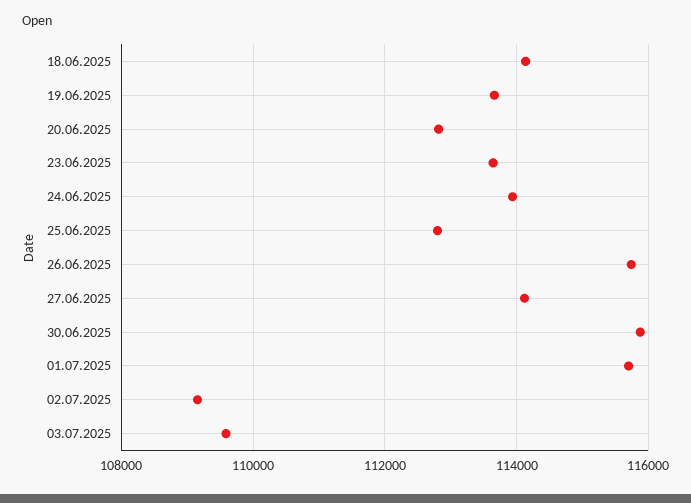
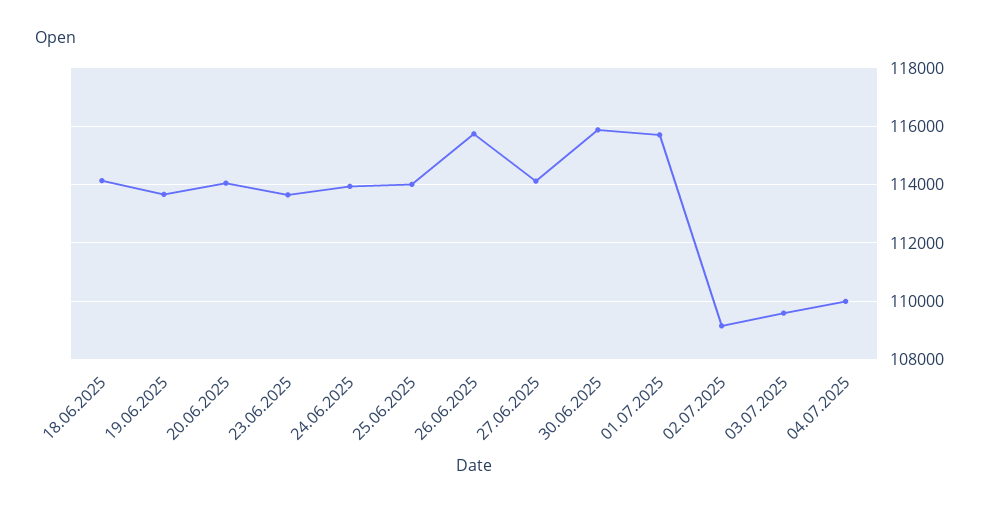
20.06.2025: 112800 -> 114000
25.06.2025: 112800 -> 114000
04.07.2025: none -> 110000

